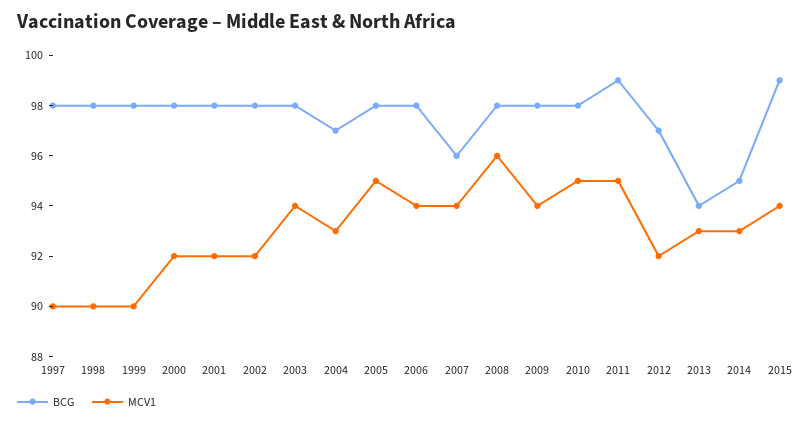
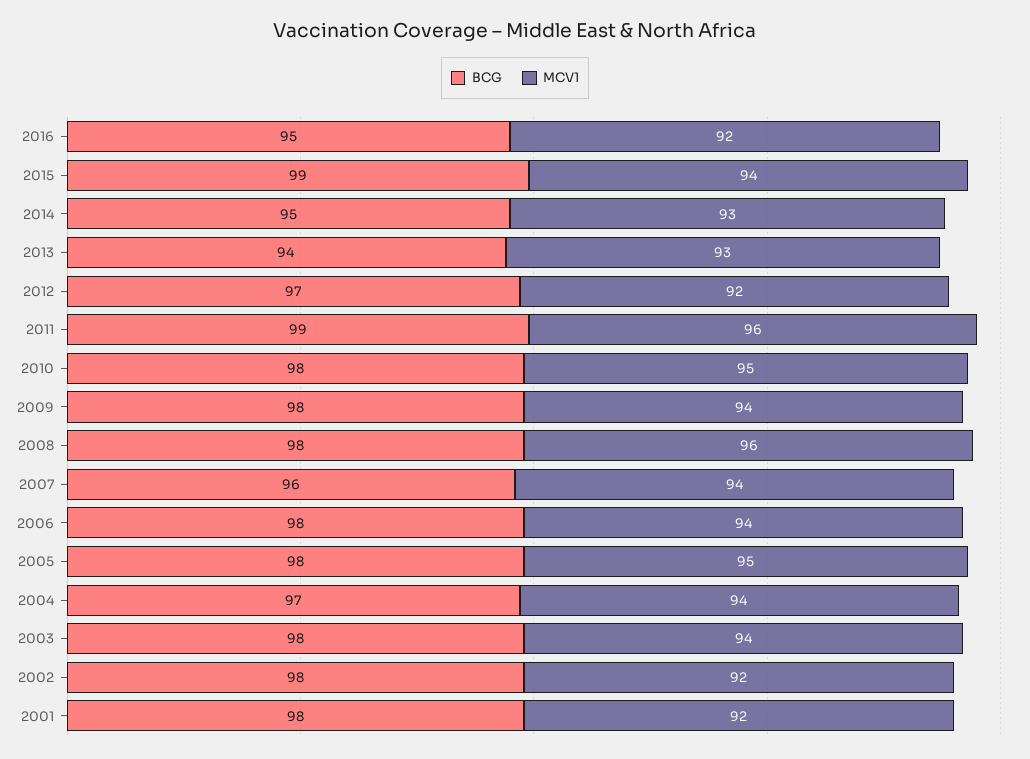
BCG, 1997: 98 -> none
MCV1, 1997: 90 -> none
BCG, 1998: 98 -> none
MCV1, 1998: 90 -> none
BCG, 1999: 98 -> none
MCV1, 1999: 90 -> none
BCG, 2000: 98 -> none
MCV1, 2000: 92 -> none
MCV1, 2004: 93 -> 94
MCV1, 2011: 95 -> 96
BCG, 2016: none -> 95
MCV1, 2016: none -> 92

